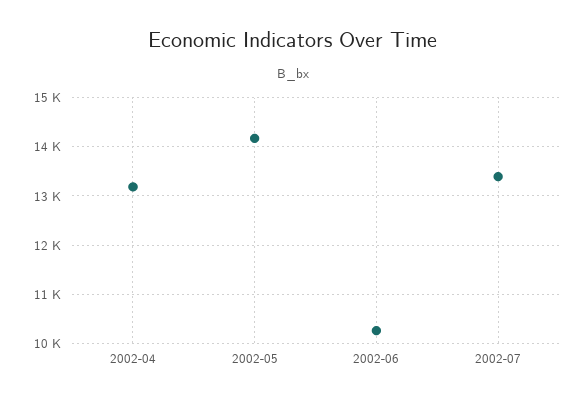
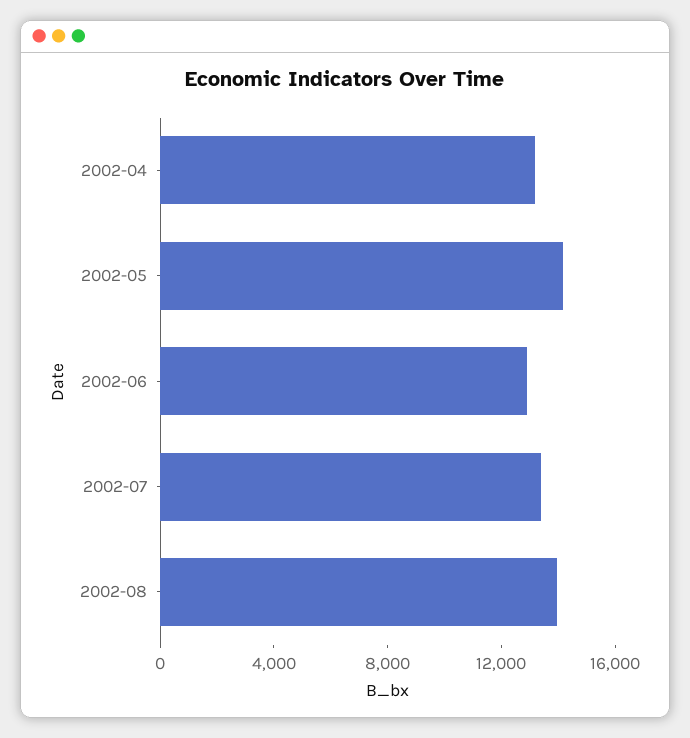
2002-06: 10200 -> 13000
2002-08: none -> 14000

